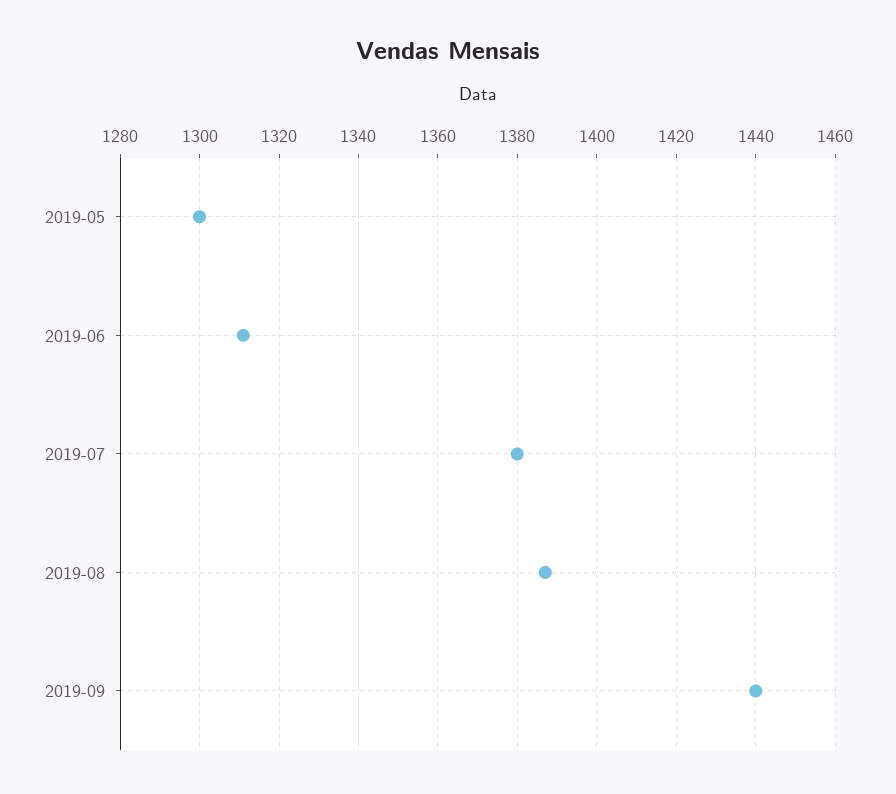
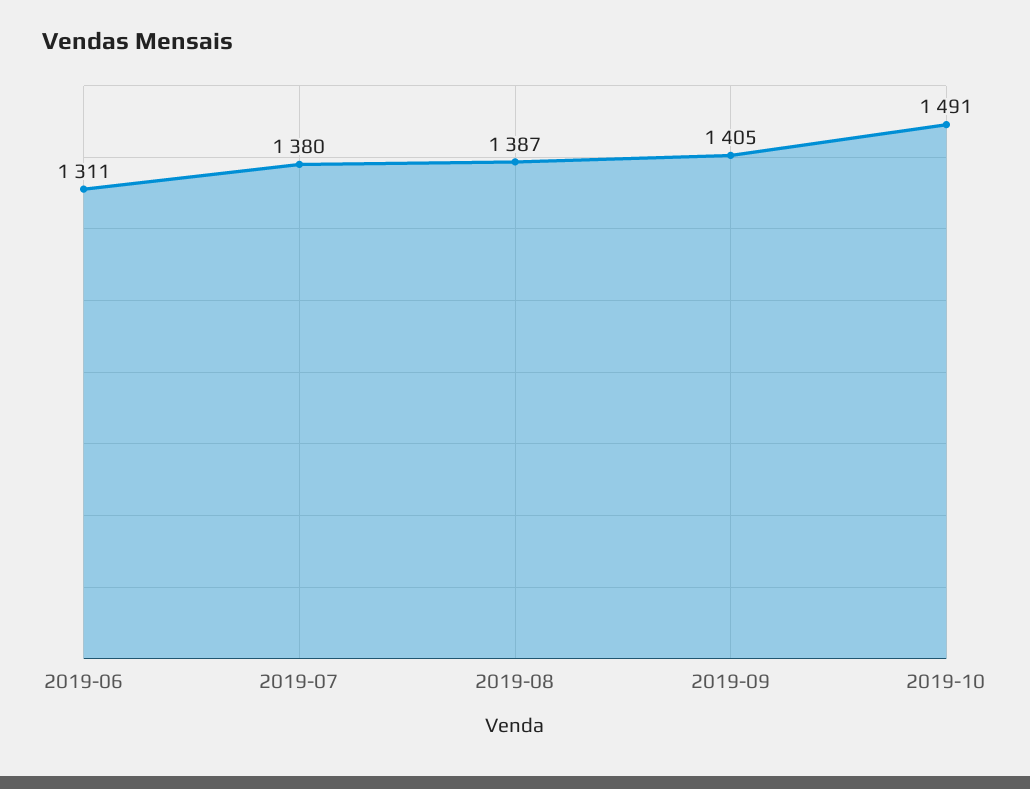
2019-05: 1300 -> none
2019-09: 1440 -> 1405
2019-10: none -> 1491

